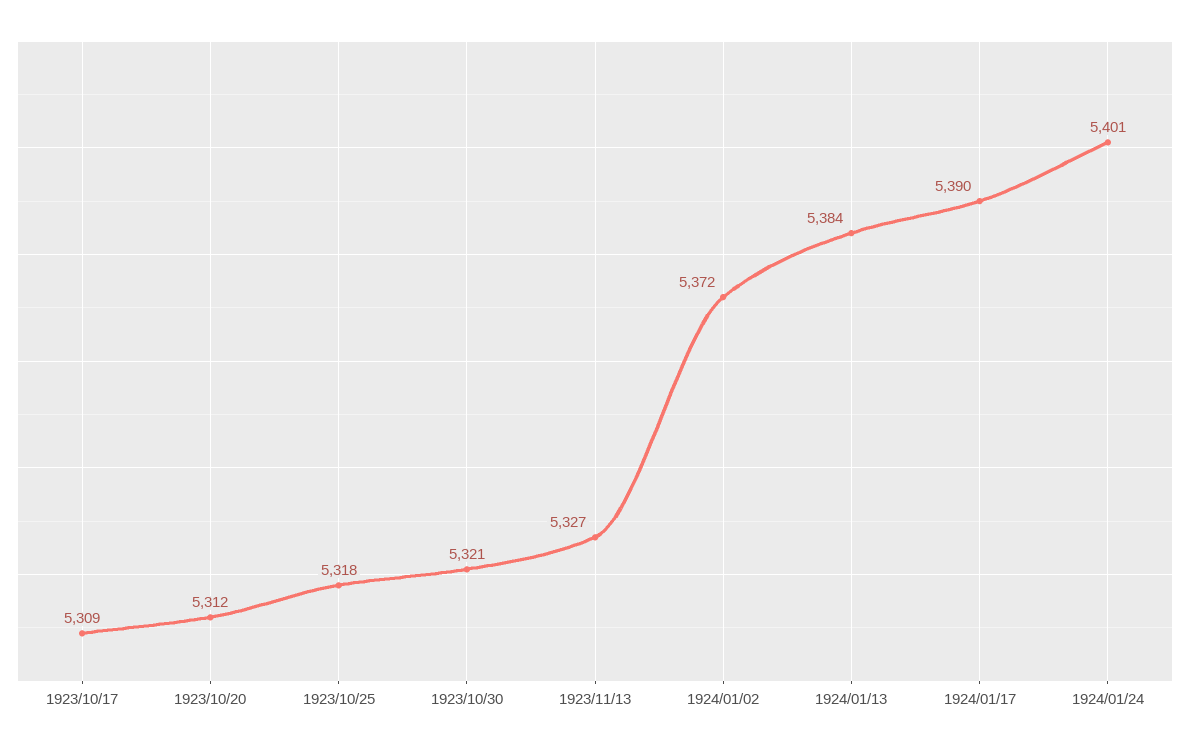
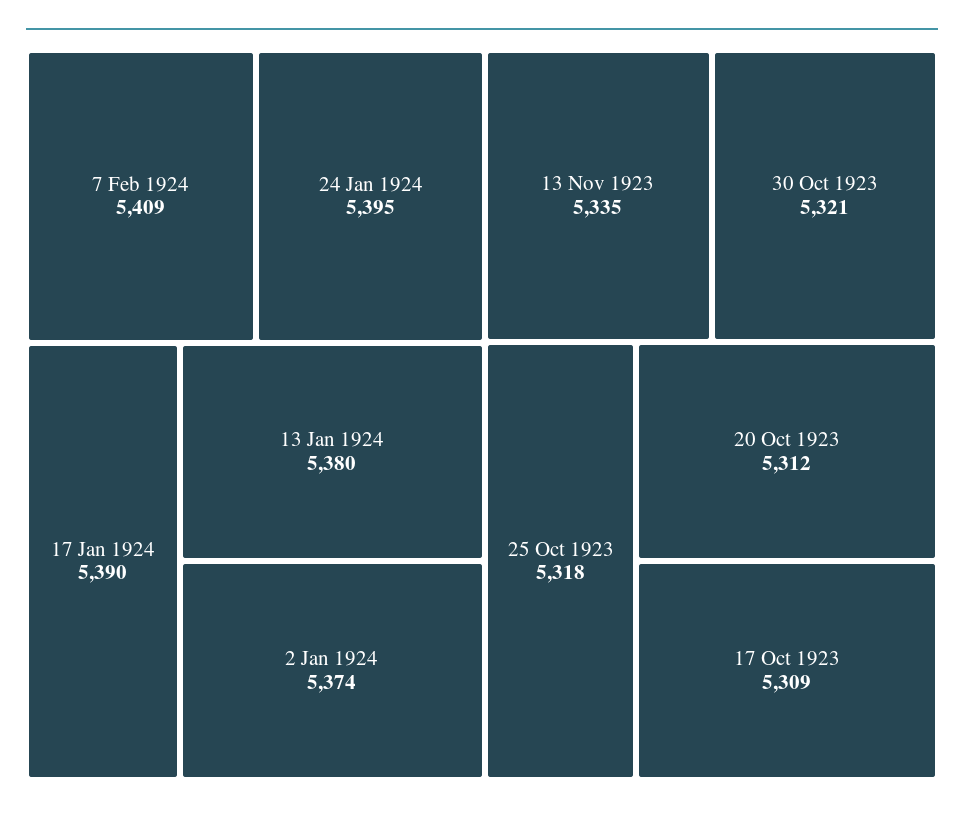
1923/11/13: 5327 -> 5335
1924/01/02: 5372 -> 5374
1924/01/13: 5384 -> 5380
1924/01/24: 5401 -> 5395
7 Feb 1924: none -> 5409

